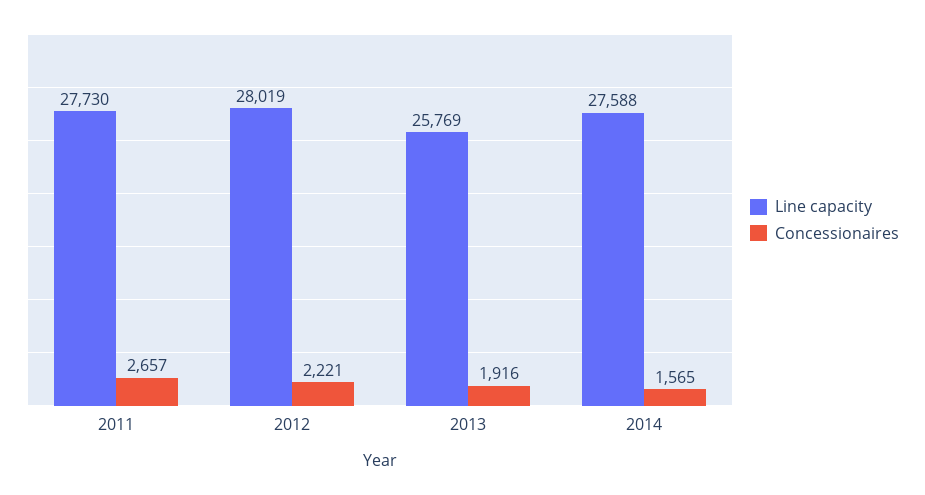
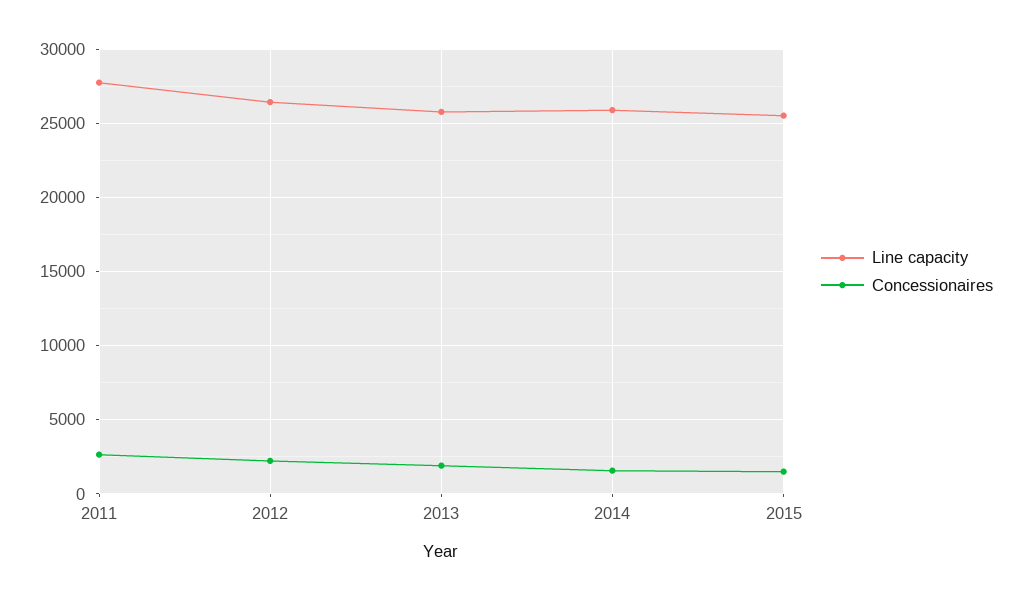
Line capacity, 2012: 28019 -> 26500
Line capacity, 2014: 27588 -> 26000
Line capacity, 2015: none -> 25500
Concessionaires, 2015: none -> 1500

